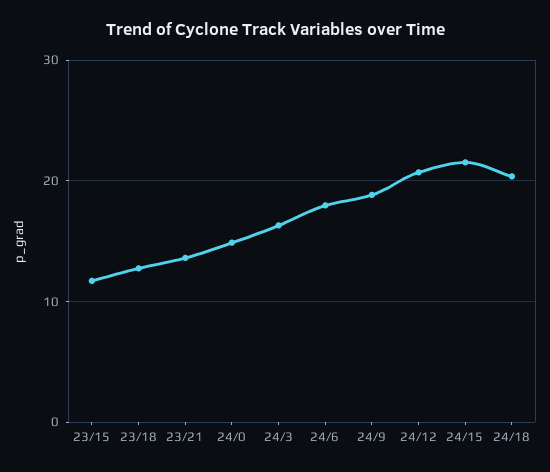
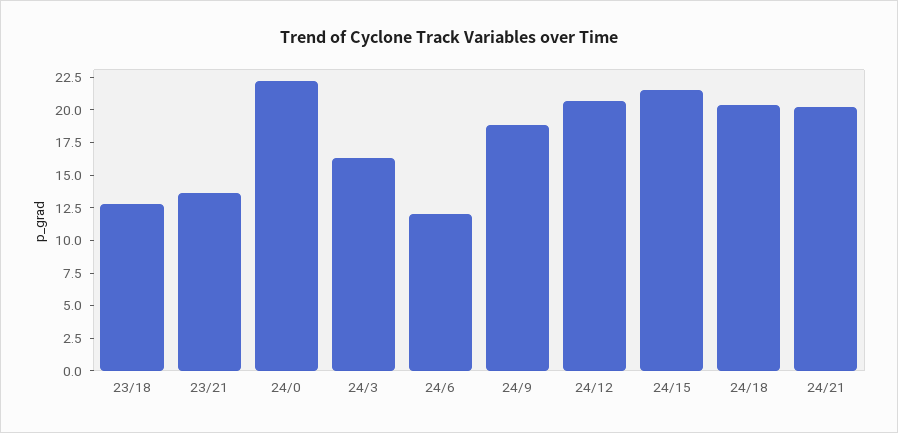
23/15: 12 -> none
24/0: 15 -> 22.5
24/6: 18 -> 12.5
24/21: none -> 20

